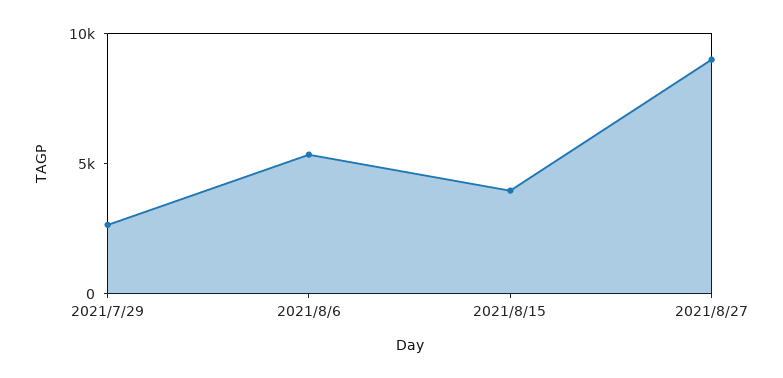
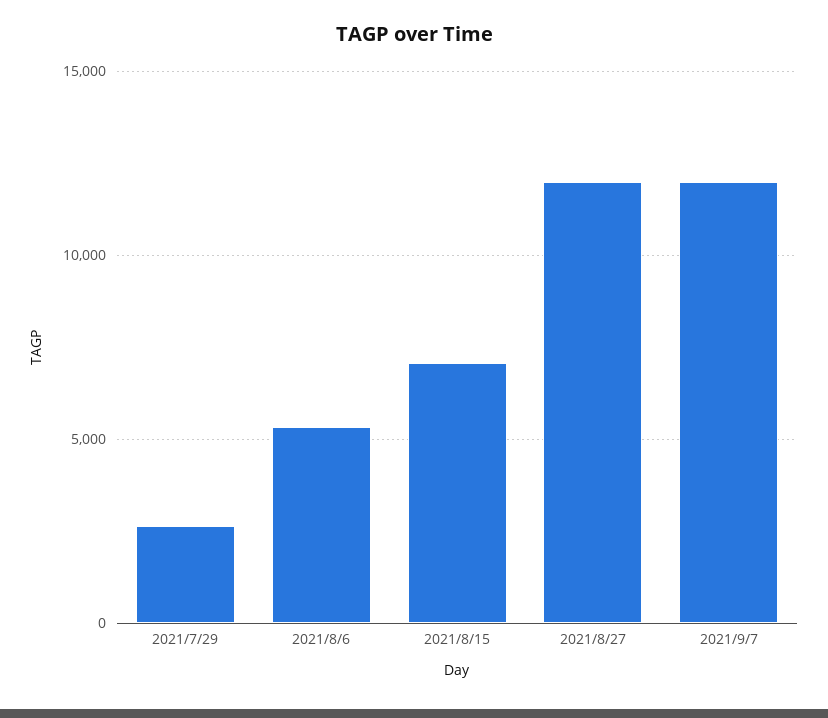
2021/8/15: 4000 -> 7000
2021/8/27: 9000 -> 12000
2021/9/7: none -> 12000

